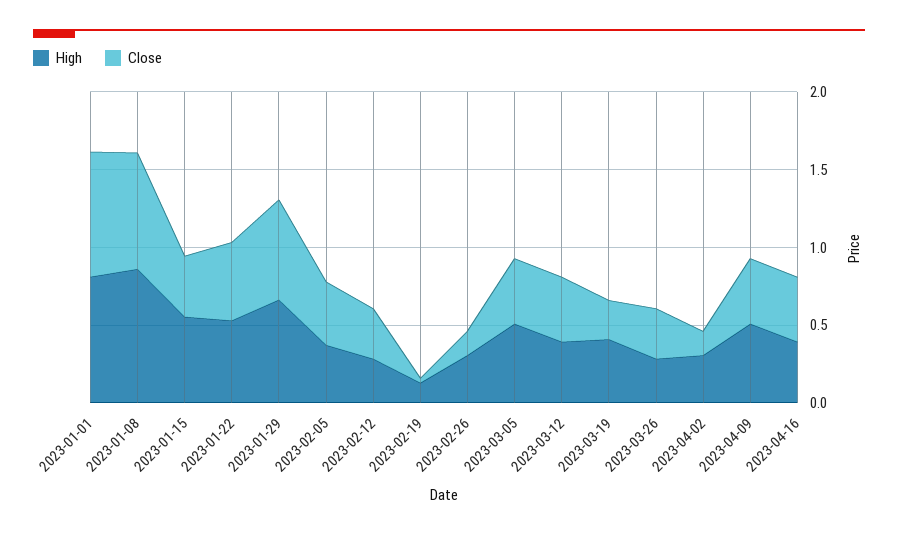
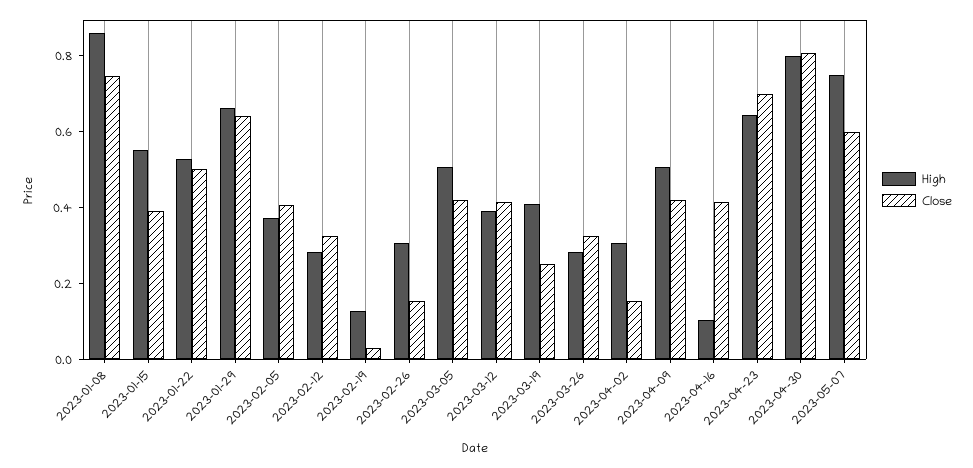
High, 2023-01-01: 0.8 -> none
Close, 2023-01-01: 0.8 -> none
High, 2023-04-16: 0.4 -> 0.1
High, 2023-04-23: none -> 0.65
Close, 2023-04-23: none -> 0.7
High, 2023-04-30: none -> 0.8
Close, 2023-04-30: none -> 0.8
High, 2023-05-07: none -> 0.75
Close, 2023-05-07: none -> 0.6

